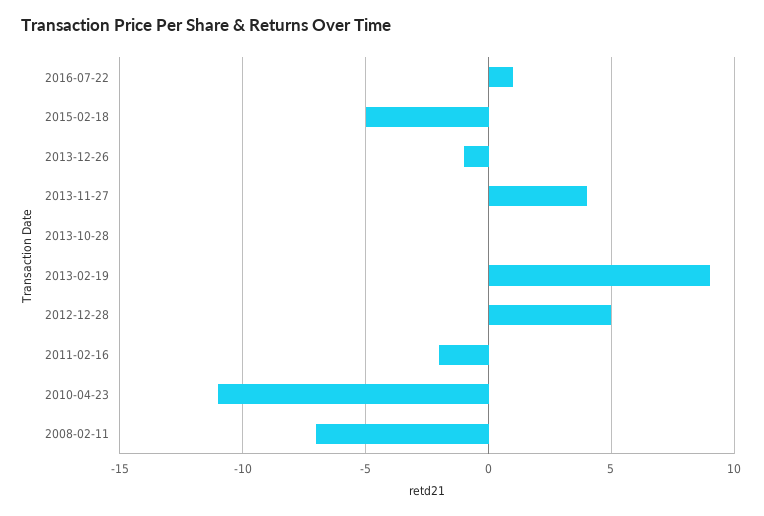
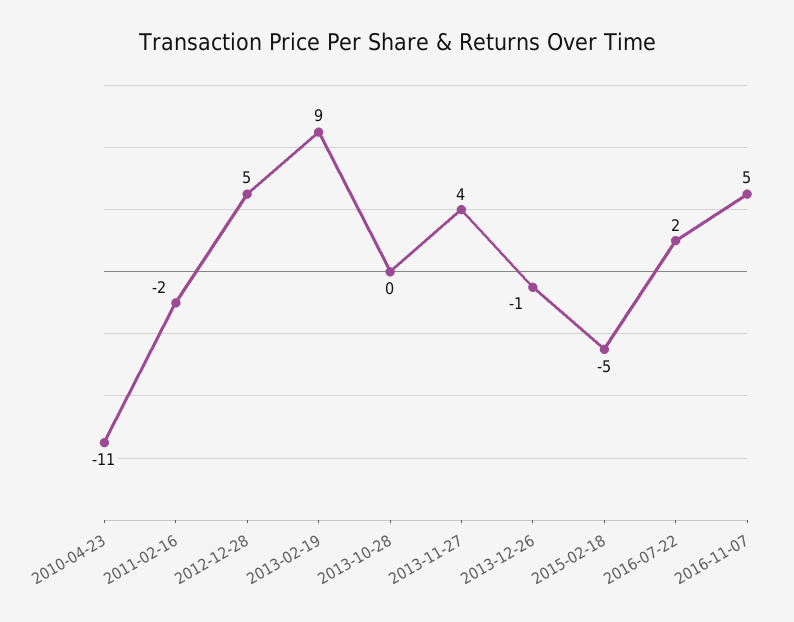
2016-07-22: 1 -> 2
2008-02-11: -7 -> none
2016-11-07: none -> 5

